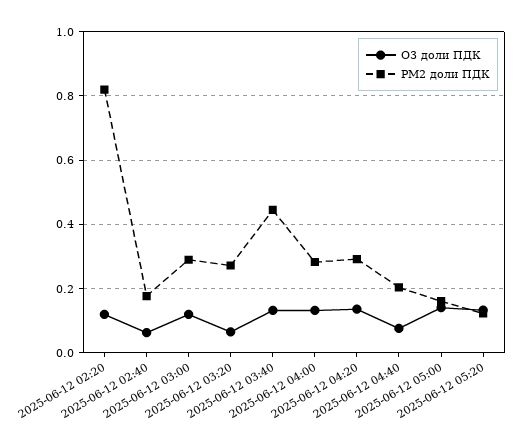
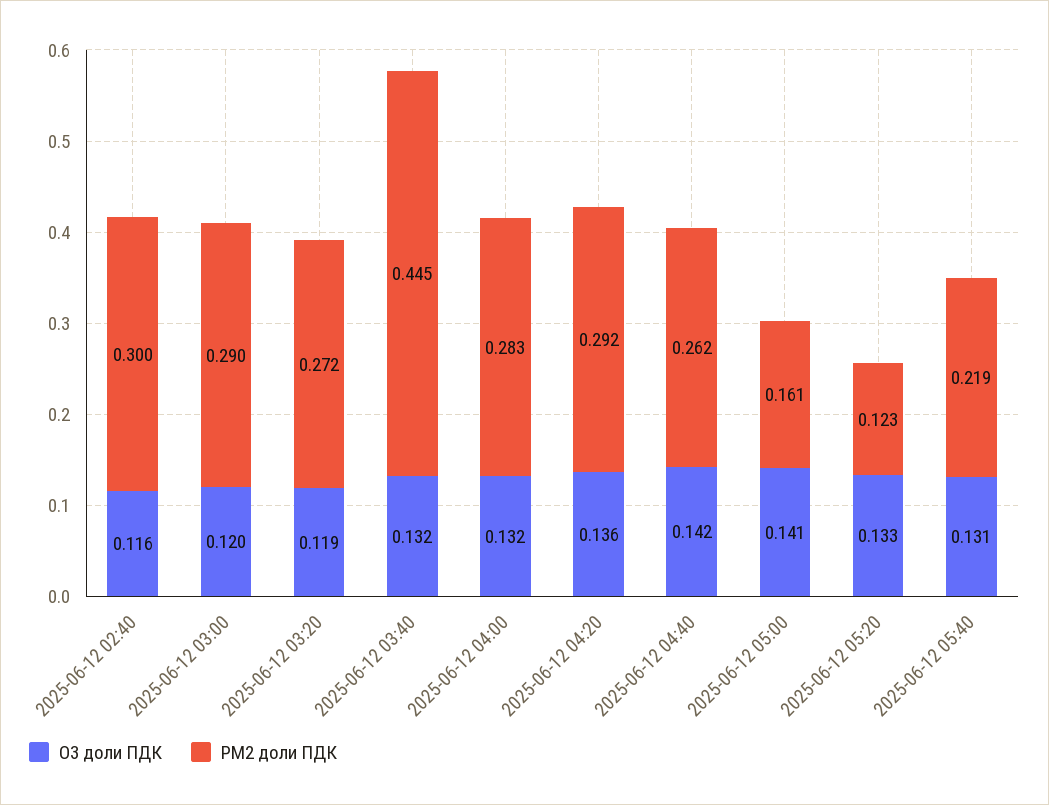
O3 доли ПДК, 2025-06-12 02:20: 0.12 -> none
PM2 доли ПДК, 2025-06-12 02:20: 0.82 -> none
O3 доли ПДК, 2025-06-12 02:40: 0.06 -> 0.116
PM2 доли ПДК, 2025-06-12 02:40: 0.18 -> 0.3
O3 доли ПДК, 2025-06-12 03:20: 0.06 -> 0.119
O3 доли ПДК, 2025-06-12 04:40: 0.08 -> 0.142
PM2 доли ПДК, 2025-06-12 04:40: 0.2 -> 0.262
O3 доли ПДК, 2025-06-12 05:40: none -> 0.131
PM2 доли ПДК, 2025-06-12 05:40: none -> 0.219

